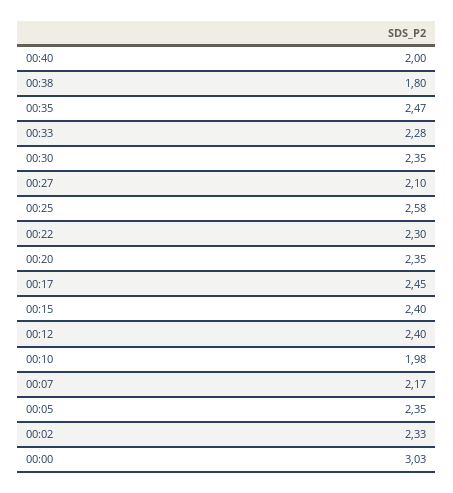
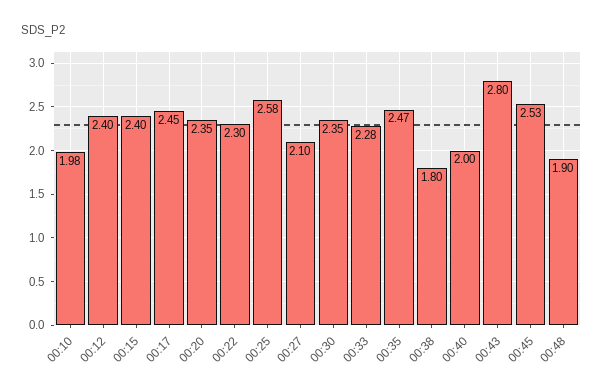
00:07: 2.17 -> none
00:05: 2.35 -> none
00:02: 2.33 -> none
00:00: 3.03 -> none
00:43: none -> 2.8
00:45: none -> 2.53
00:48: none -> 1.9

